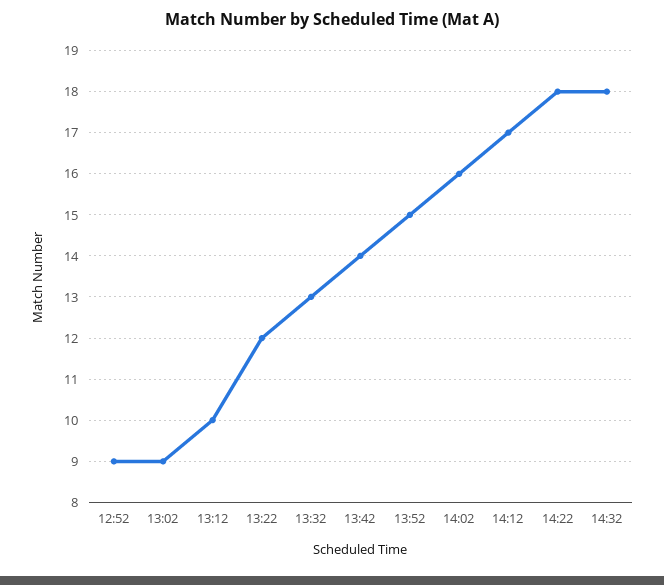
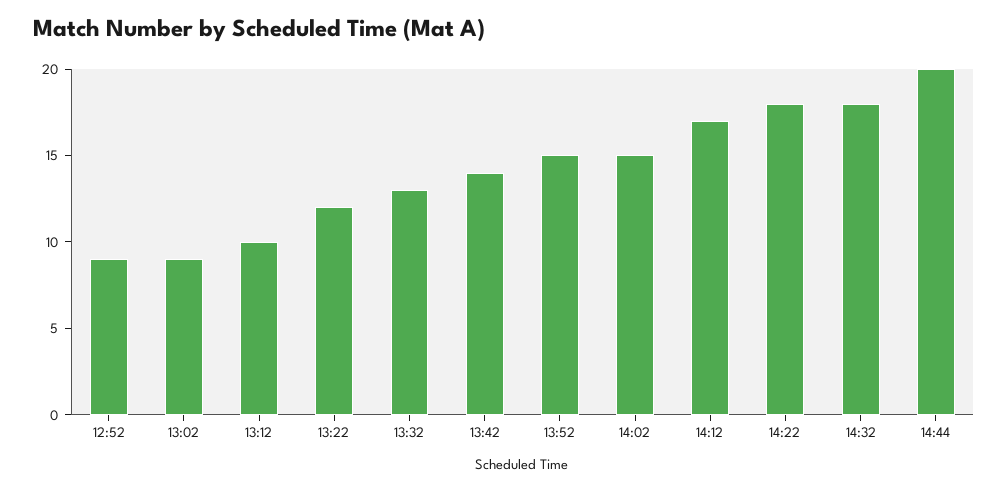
14:02: 16 -> 15
14:44: none -> 20

